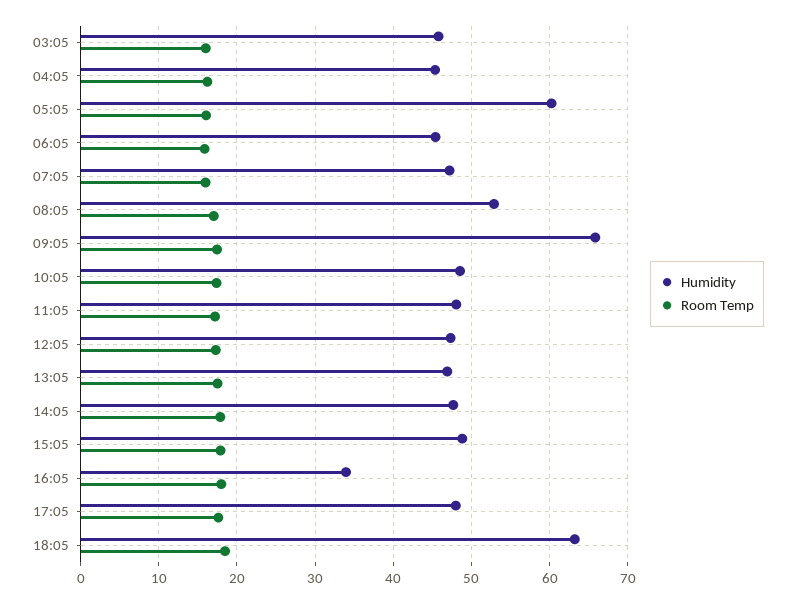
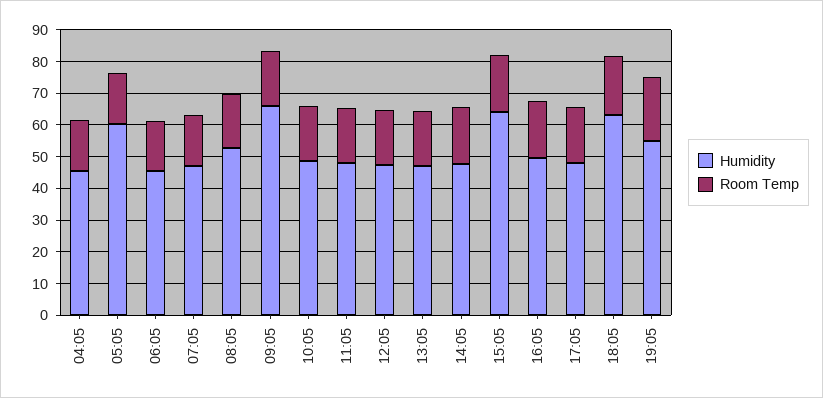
Humidity, 03:05: 46 -> none
Room Temp, 03:05: 16 -> none
Humidity, 15:05: 49 -> 65
Humidity, 16:05: 34 -> 50
Humidity, 19:05: none -> 55
Room Temp, 19:05: none -> 20

